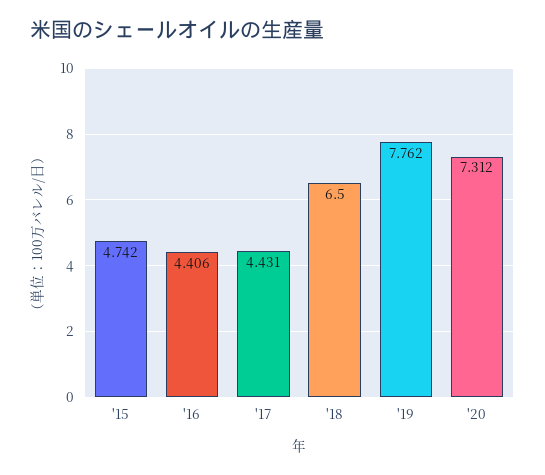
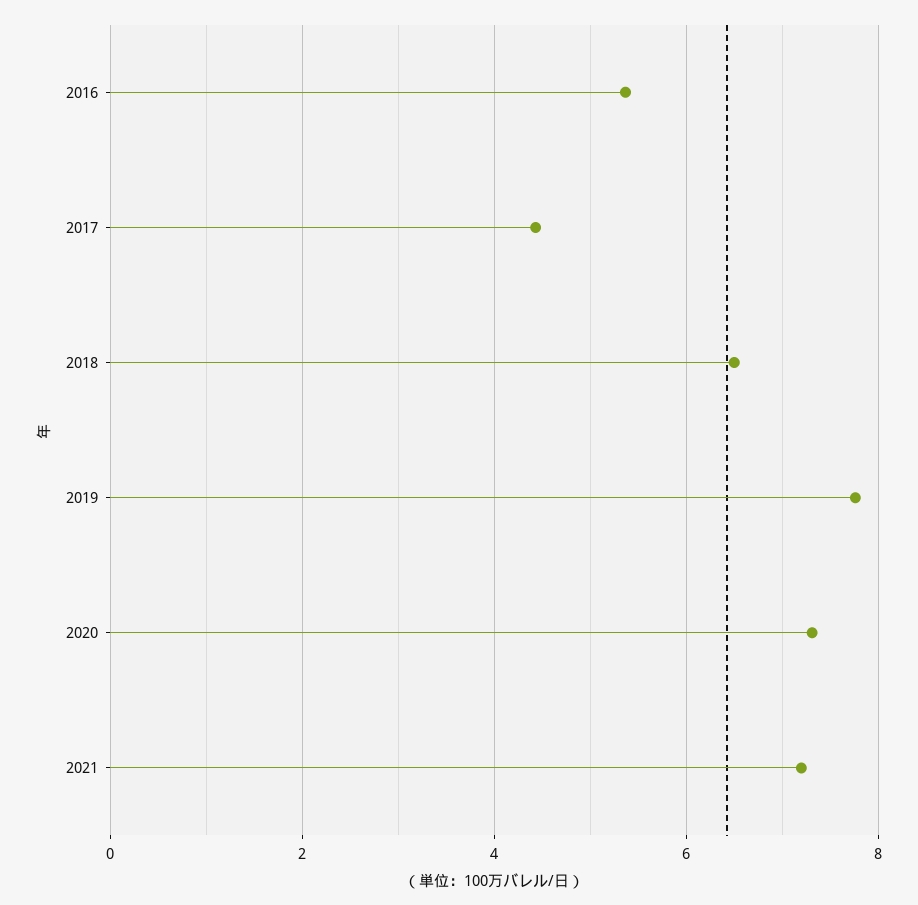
'15: 4.742 -> none
'16: 4.406 -> 5.4
2021: none -> 7.2

